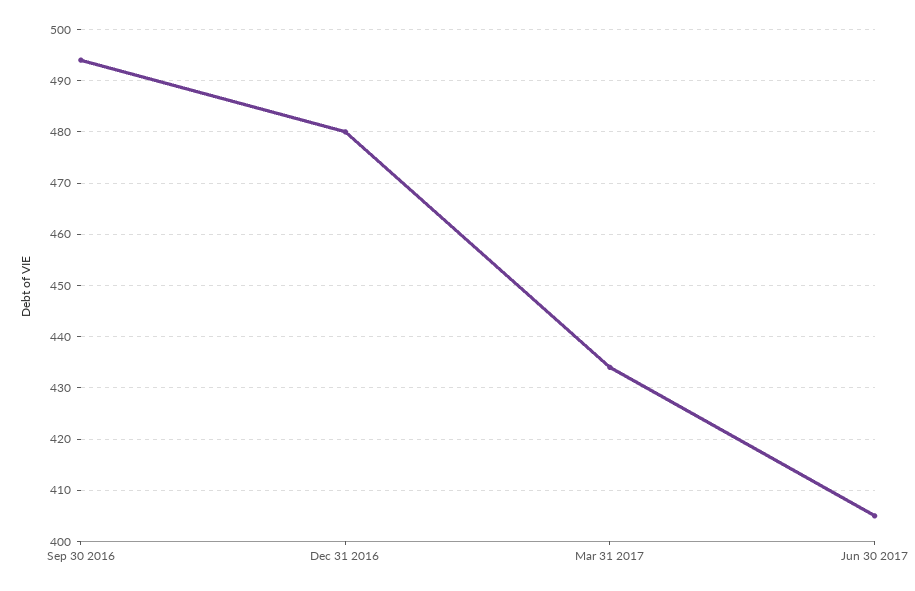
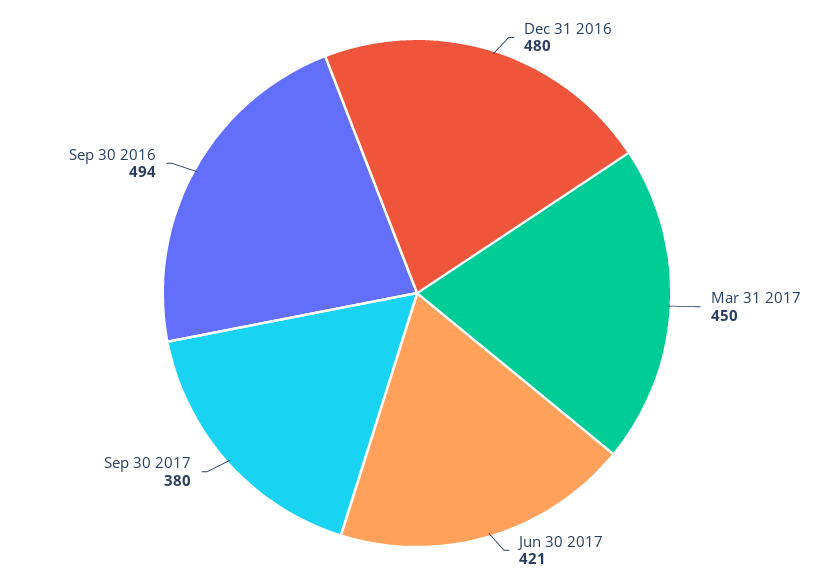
Mar 31 2017: 435 -> 450
Jun 30 2017: 405 -> 421
Sep 30 2017: none -> 380

